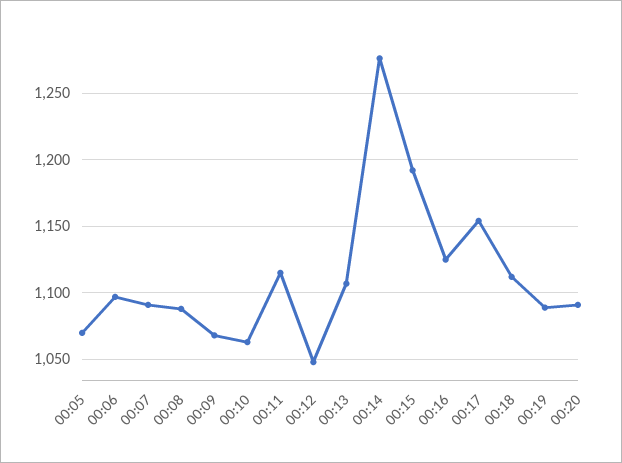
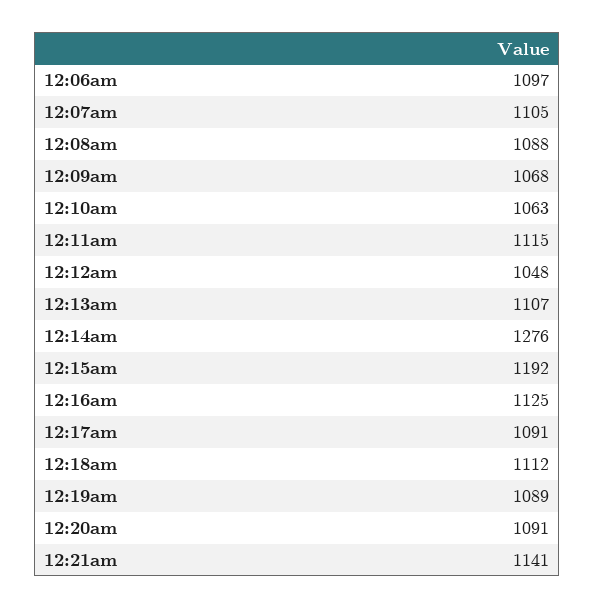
00:05: 1070 -> none
00:07: 1090 -> 1105
00:17: 1155 -> 1091
12:21am: none -> 1141

